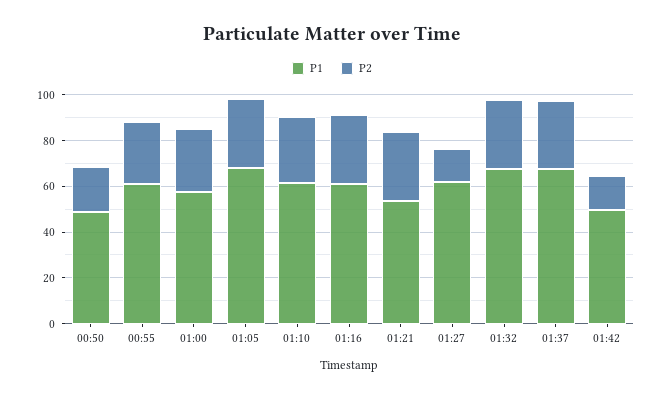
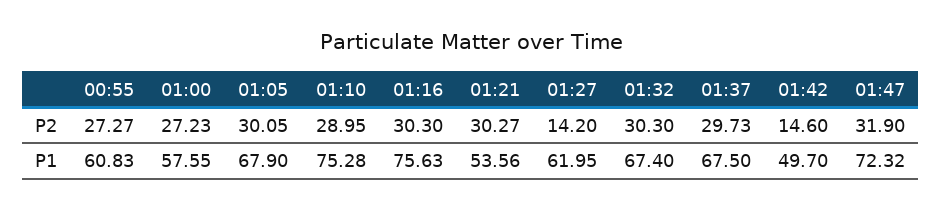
P1, 00:50: 50 -> none
P2, 00:50: 20 -> none
P1, 01:10: 60 -> 75.28
P1, 01:16: 60 -> 75.63
P2, 01:47: none -> 31.9
P1, 01:47: none -> 72.32

